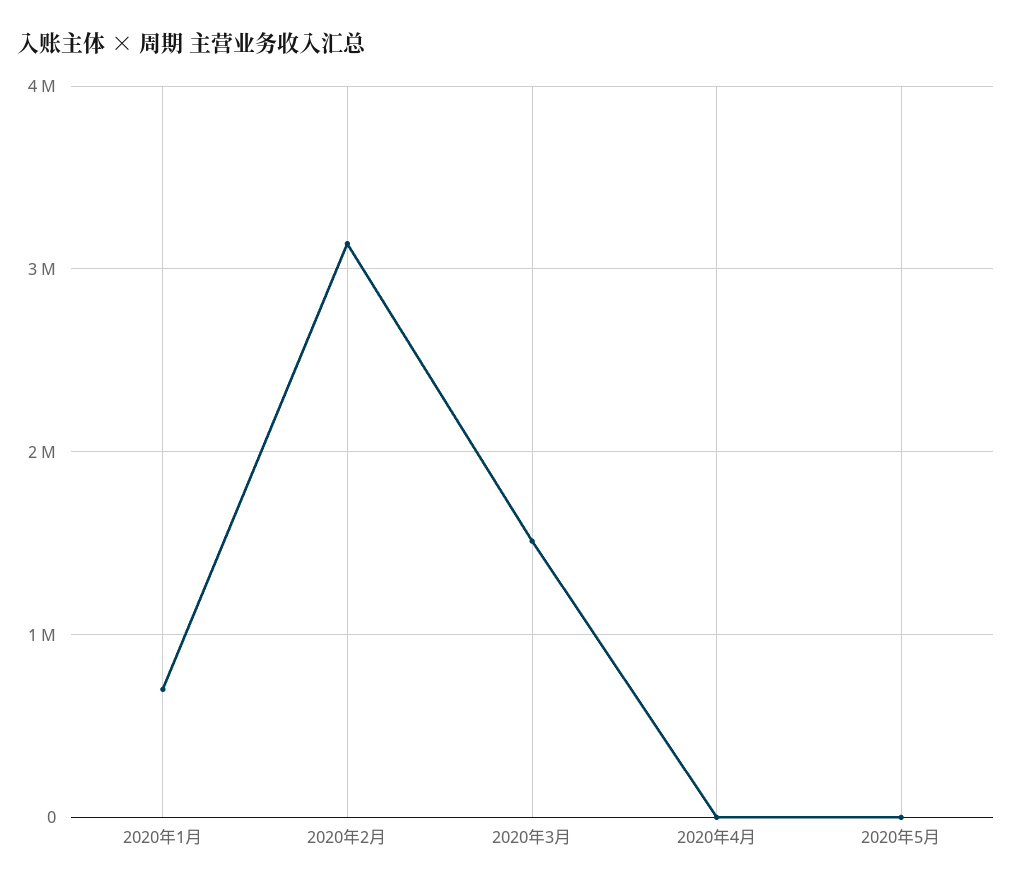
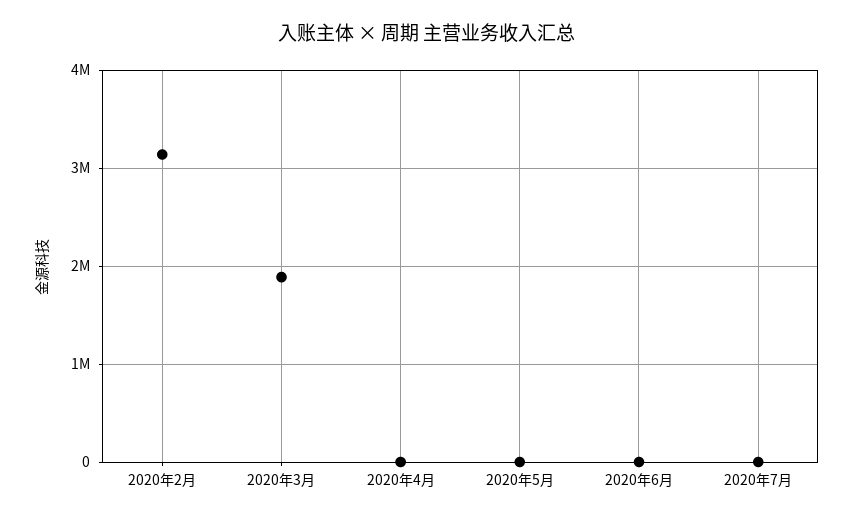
2020年1月: 700000 -> none
2020年3月: 1500000 -> 1900000
2020年6月: none -> 0
2020年7月: none -> 0

